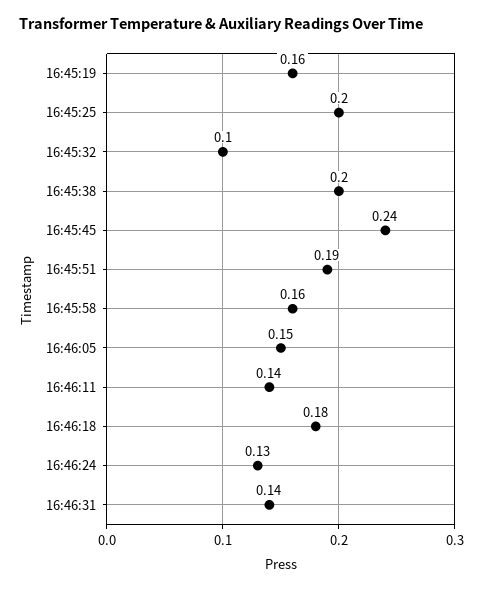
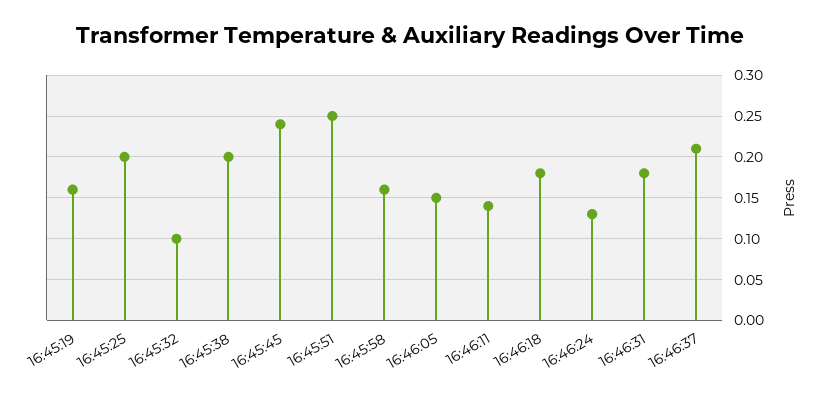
16:45:51: 0.19 -> 0.25
16:46:31: 0.14 -> 0.18
16:46:37: none -> 0.21

